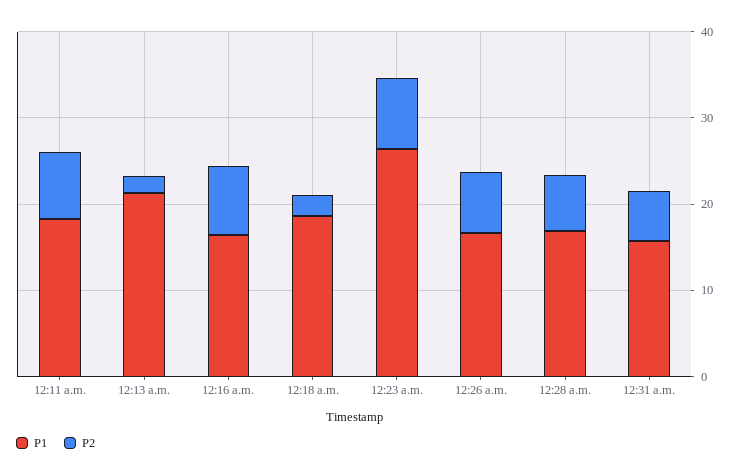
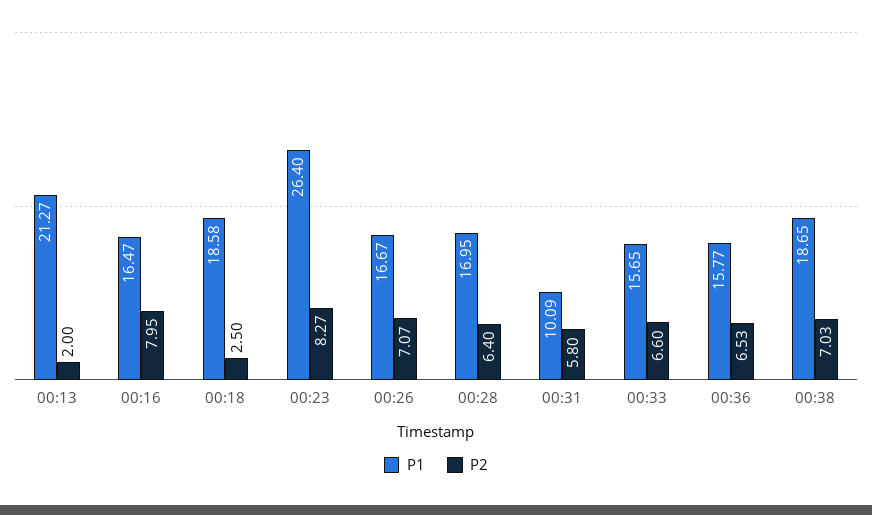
P1, 12:11 a.m.: 18 -> none
P2, 12:11 a.m.: 8 -> none
P1, 12:31 a.m.: 16 -> 10.09
P1, 00:33: none -> 15.65
P2, 00:33: none -> 6.6
P1, 00:36: none -> 15.77
P2, 00:36: none -> 6.53
P1, 00:38: none -> 18.65
P2, 00:38: none -> 7.03

